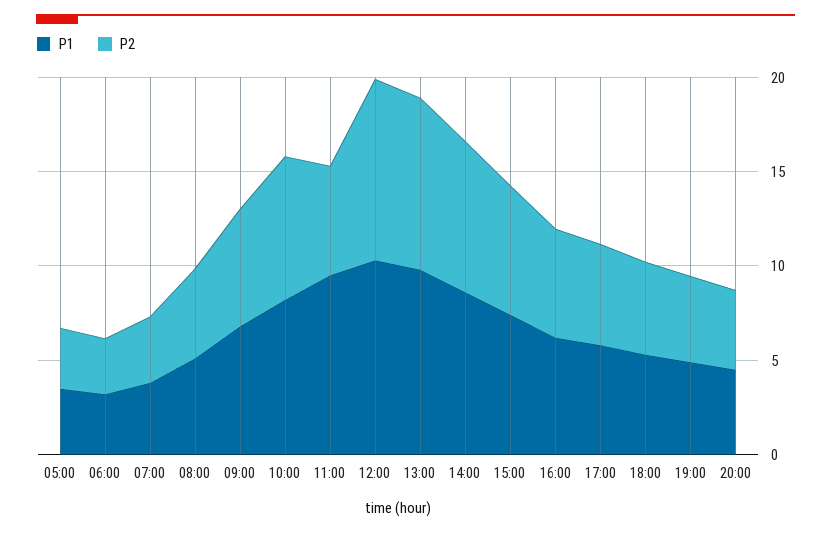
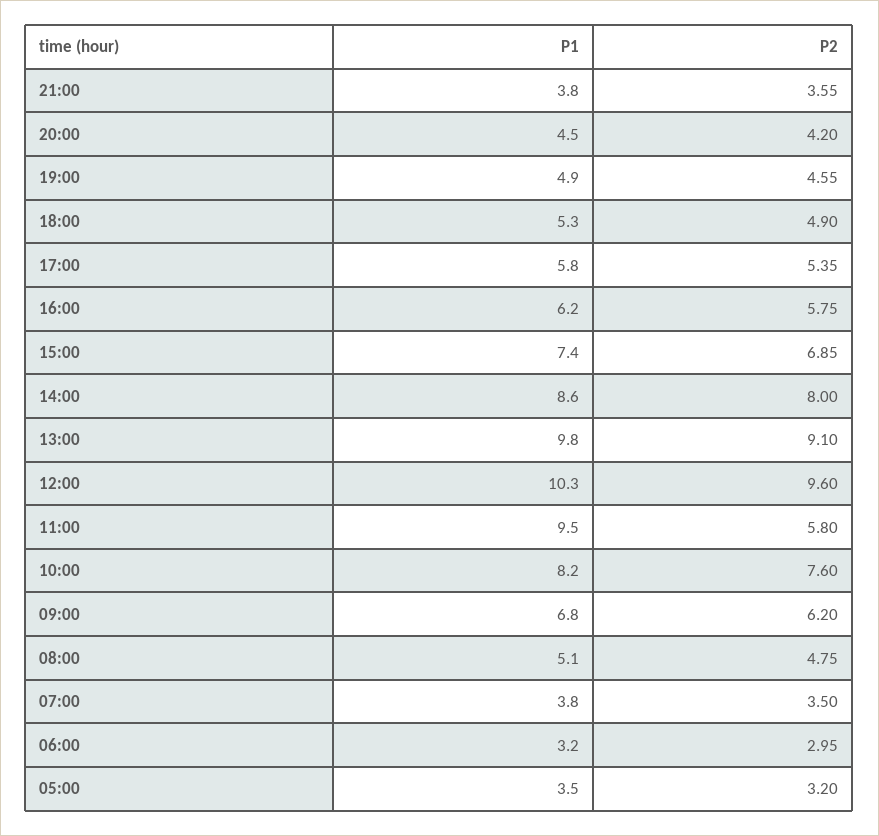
P1, 21:00: none -> 3.8
P2, 21:00: none -> 3.55

